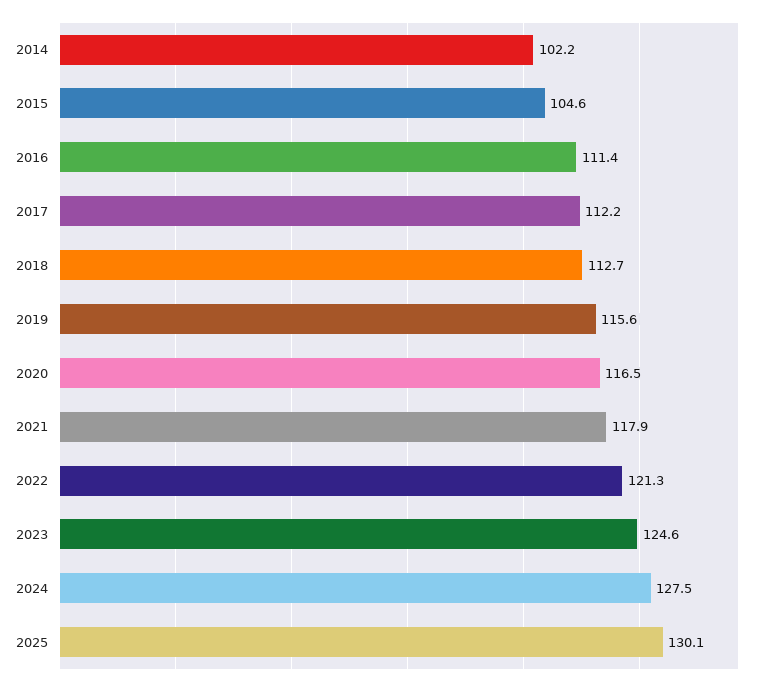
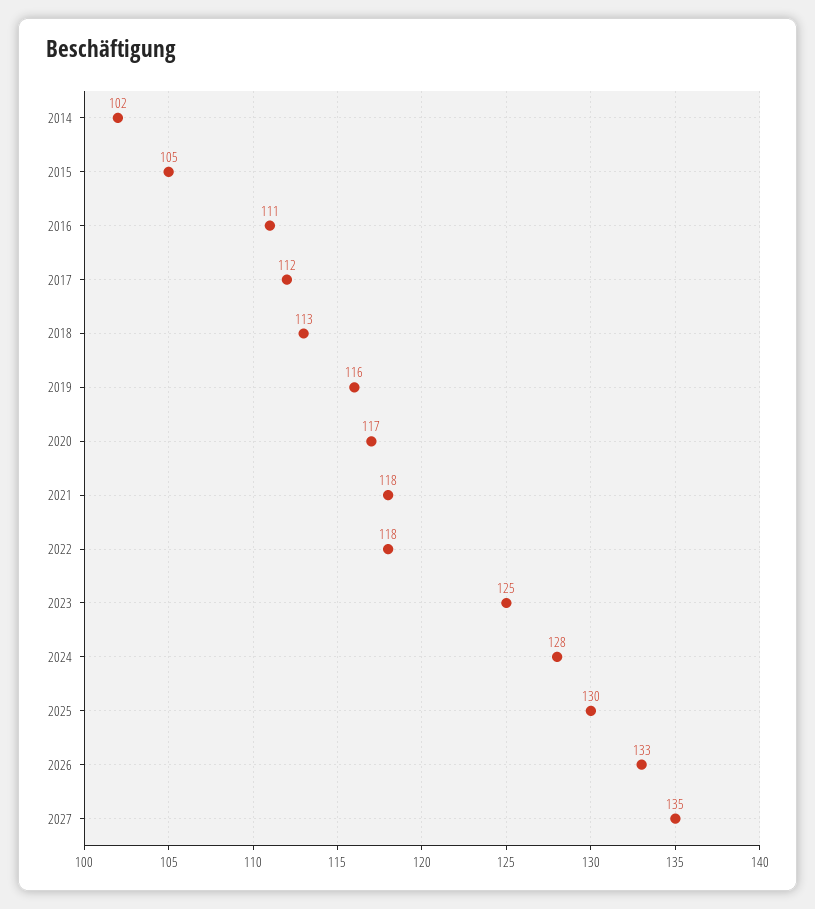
2022: 121.3 -> 118
2026: none -> 133
2027: none -> 135

